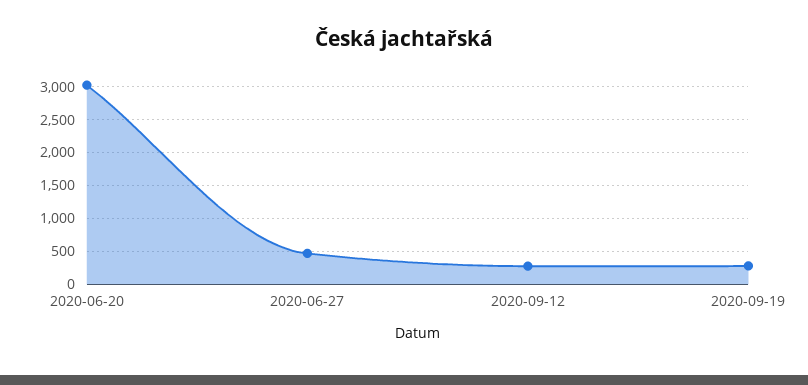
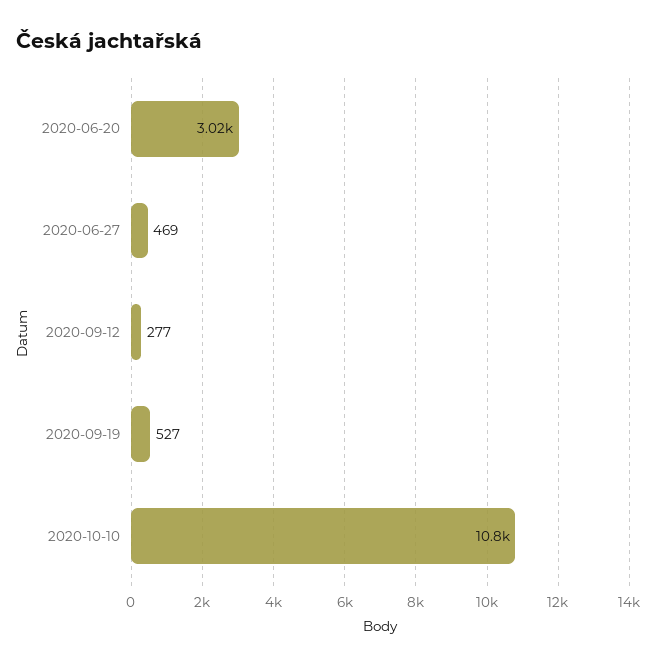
2020-09-19: 300 -> 527
2020-10-10: none -> 10800

